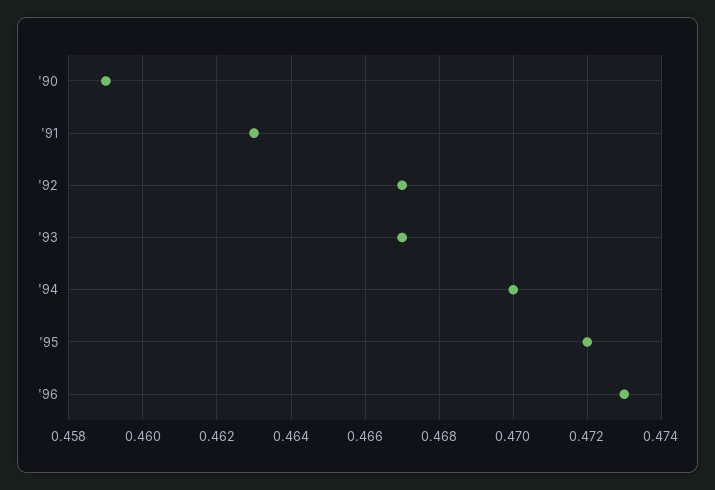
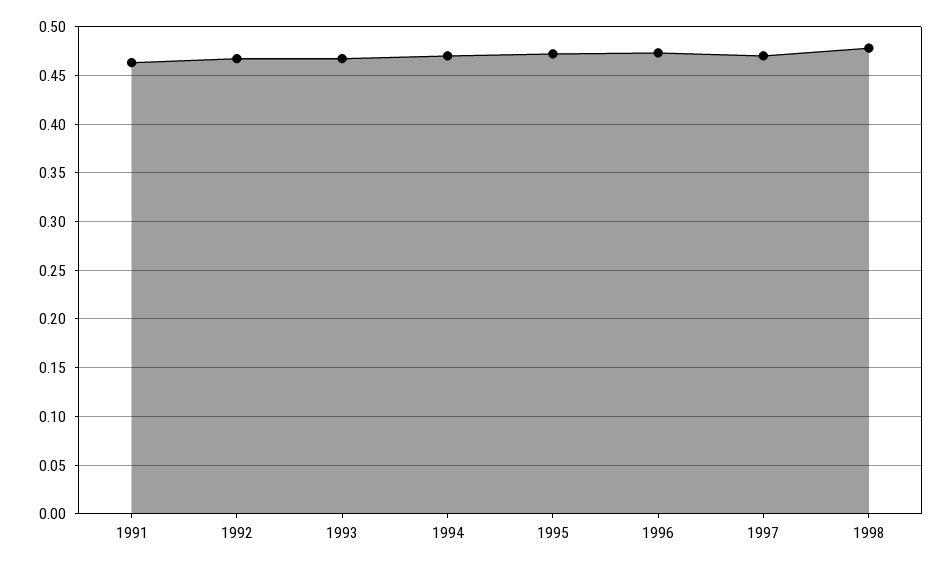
'90: 0.459 -> none
1997: none -> 0.47
1998: none -> 0.48

